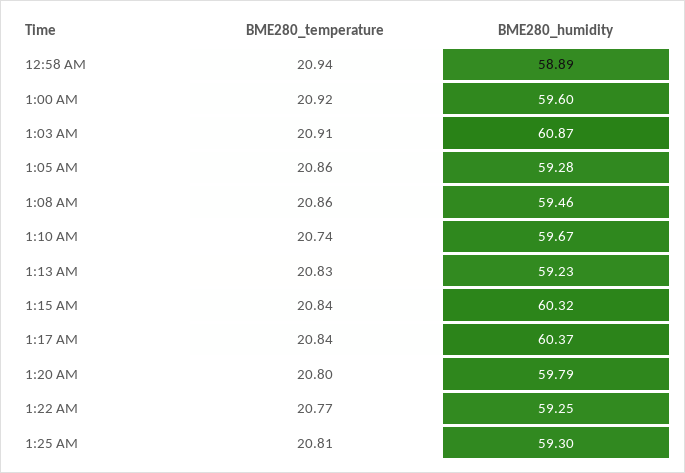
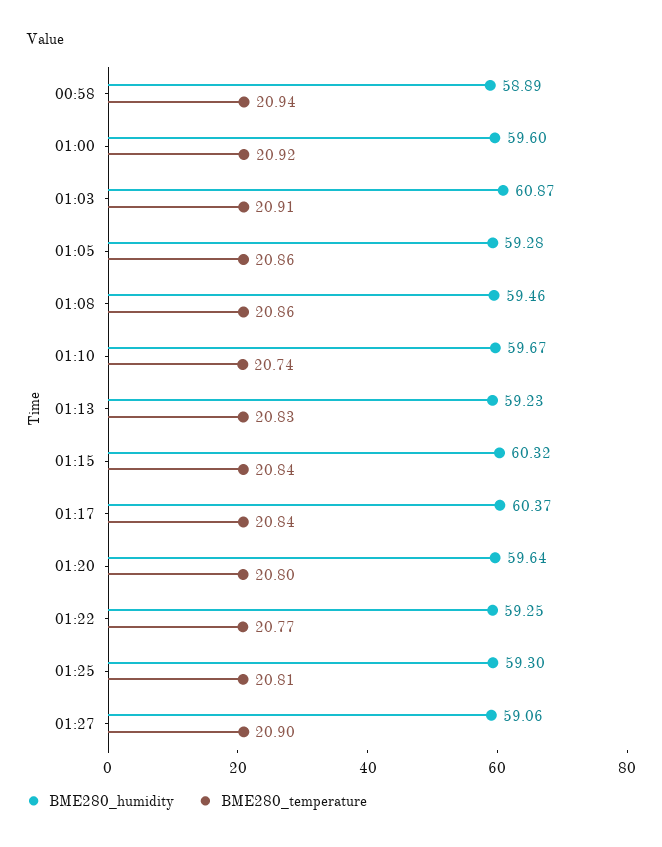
BME280_humidity, 1:20 AM: 59.79 -> 59.64
BME280_humidity, 01:27: none -> 59.06
BME280_temperature, 01:27: none -> 20.9

